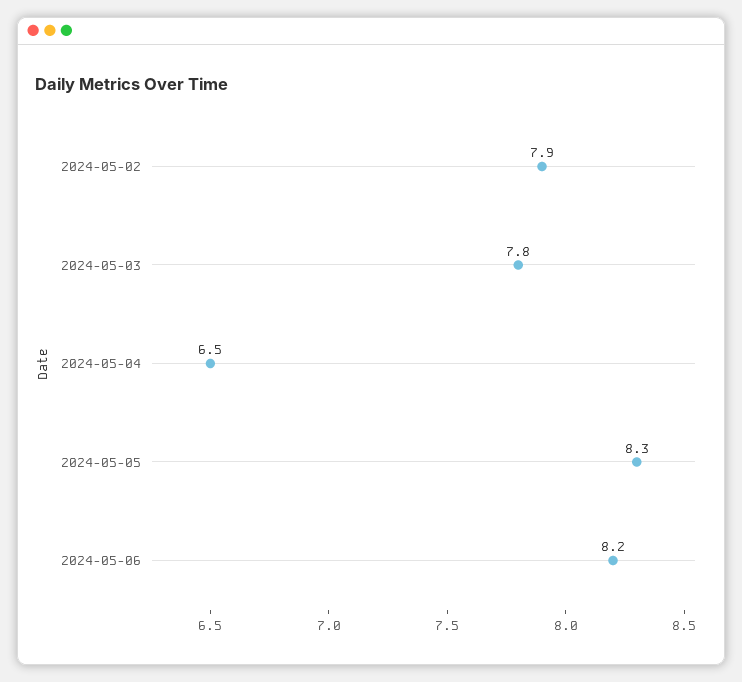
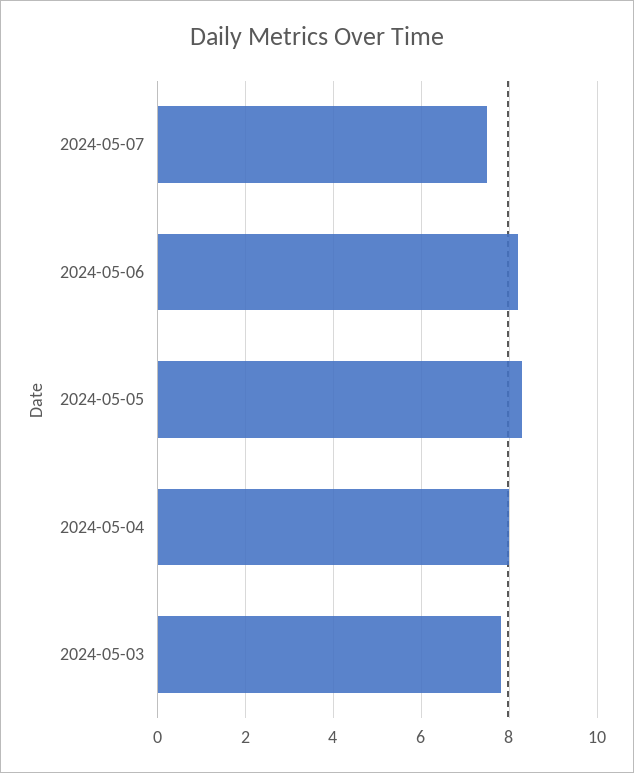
2024-05-02: 7.9 -> none
2024-05-04: 6.5 -> 8
2024-05-07: none -> 7.5

